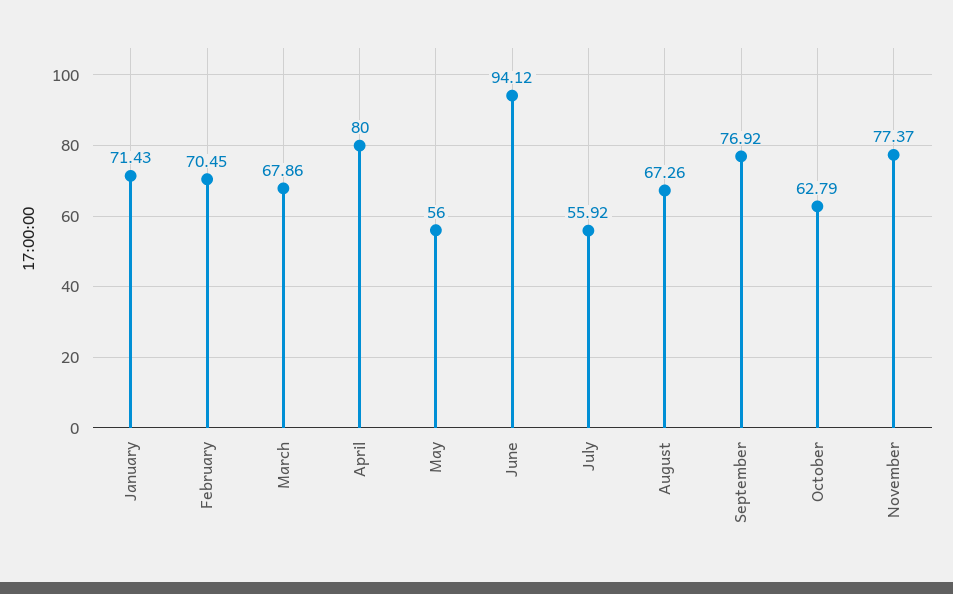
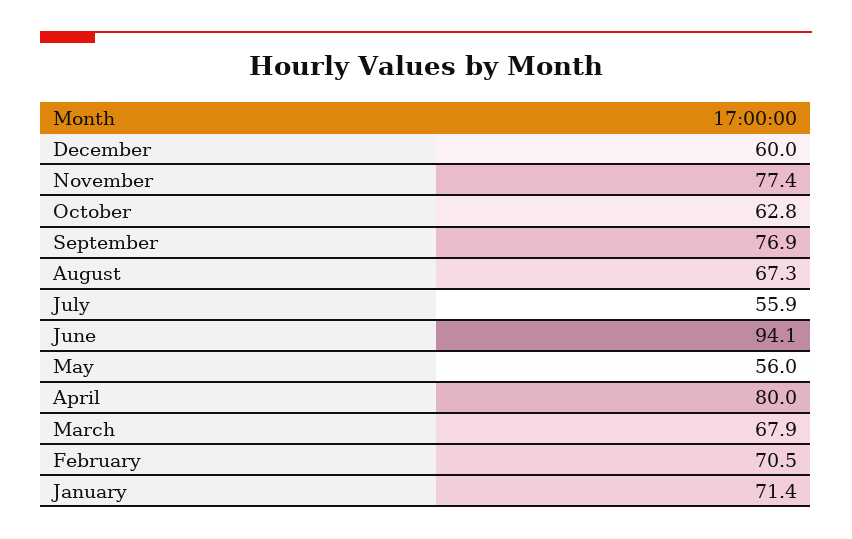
December: none -> 60

